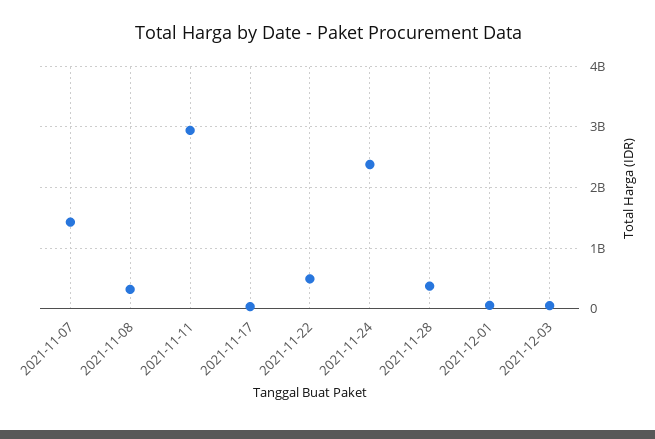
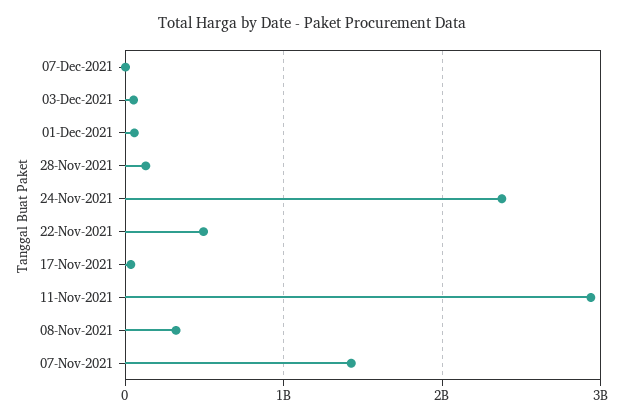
2021-11-28: 400000000 -> 100000000
07-Dec-2021: none -> 0

